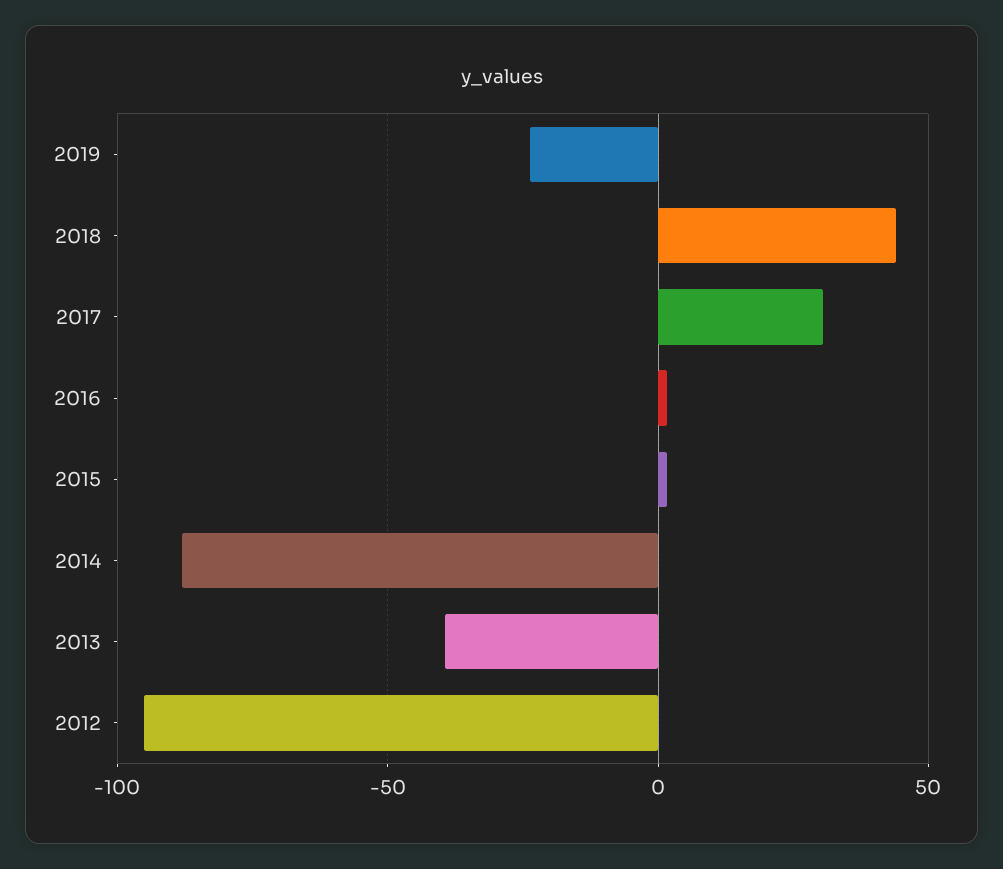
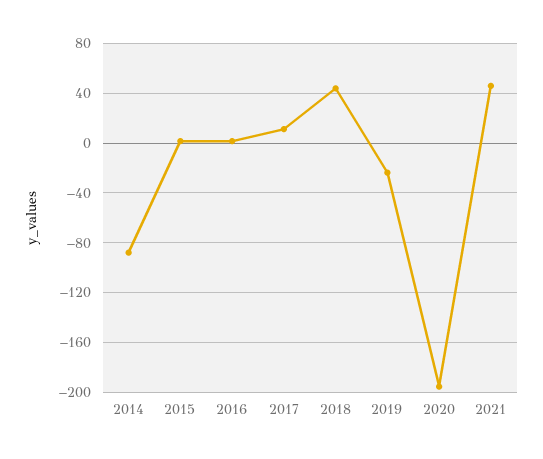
2017: 30 -> 10
2013: -40 -> none
2012: -95 -> none
2020: none -> -195
2021: none -> 45

